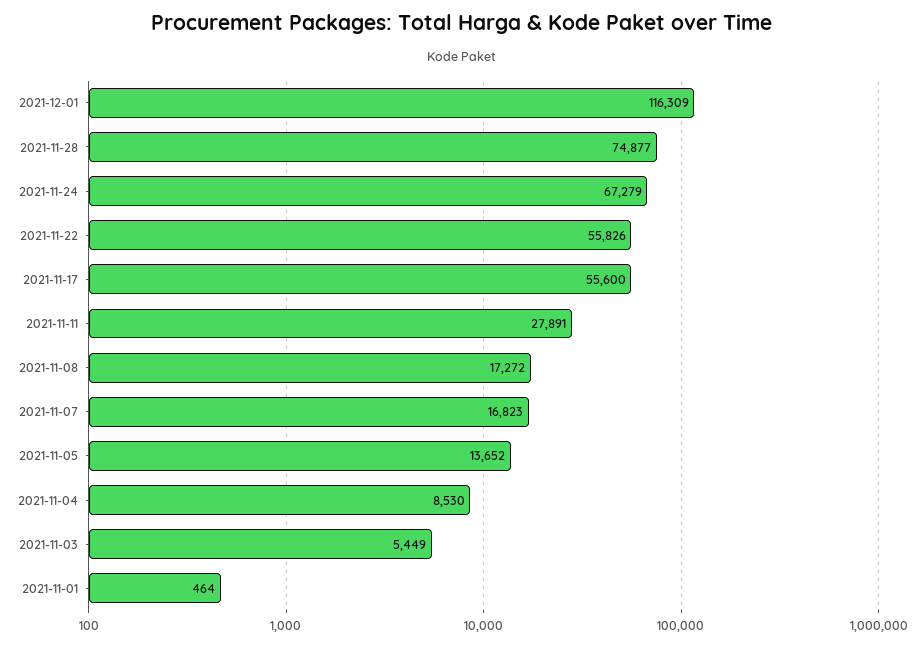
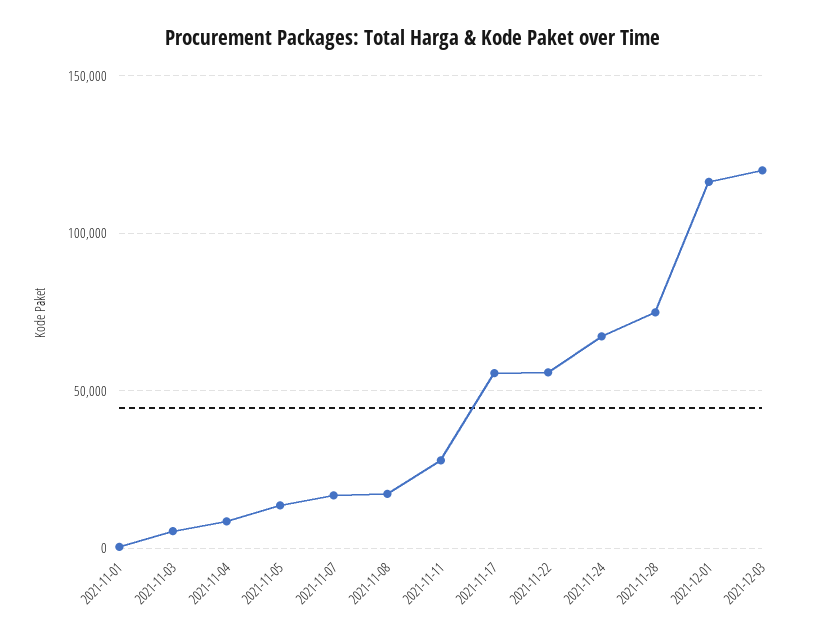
2021-12-03: none -> 120000

